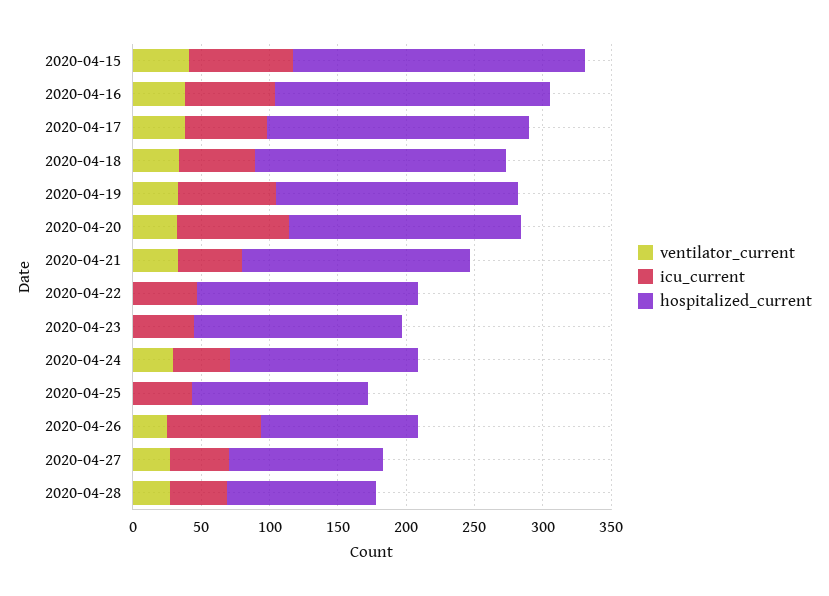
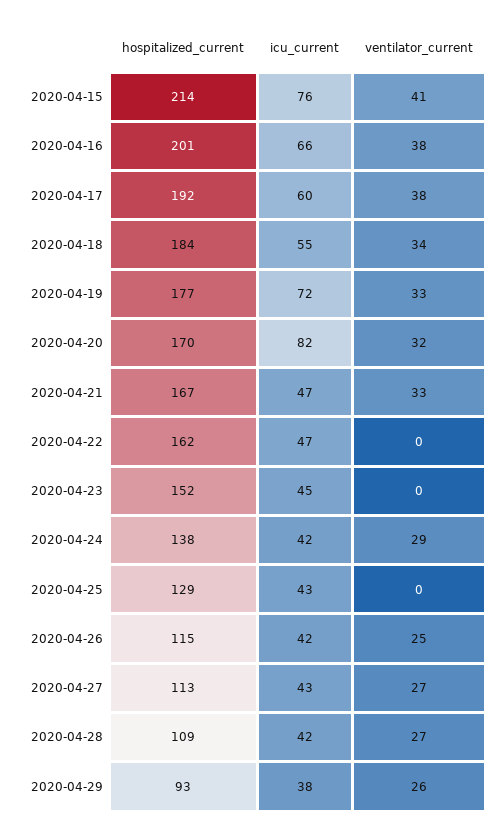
icu_current, 2020-04-26: 70 -> 42
hospitalized_current, 2020-04-29: none -> 93
icu_current, 2020-04-29: none -> 38
ventilator_current, 2020-04-29: none -> 26

